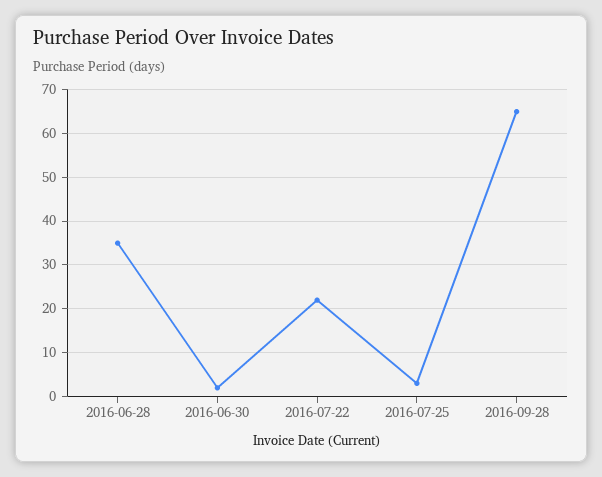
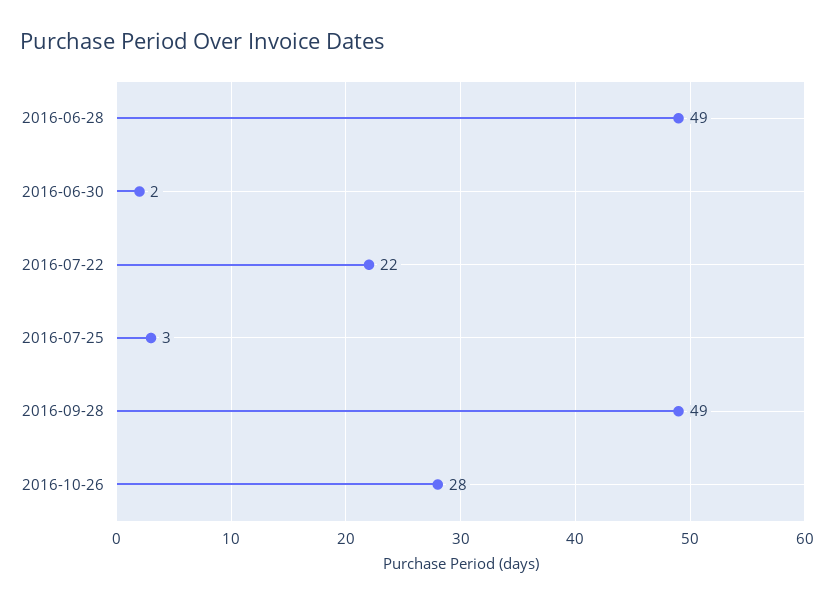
2016-06-28: 35 -> 49
2016-09-28: 65 -> 49
2016-10-26: none -> 28

